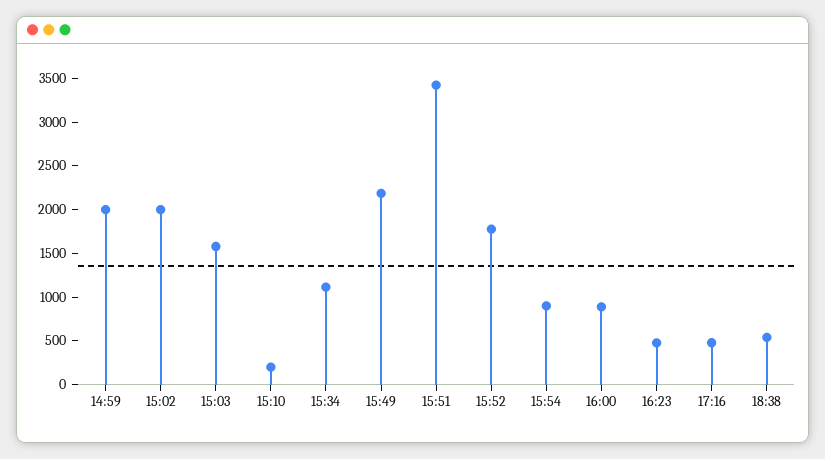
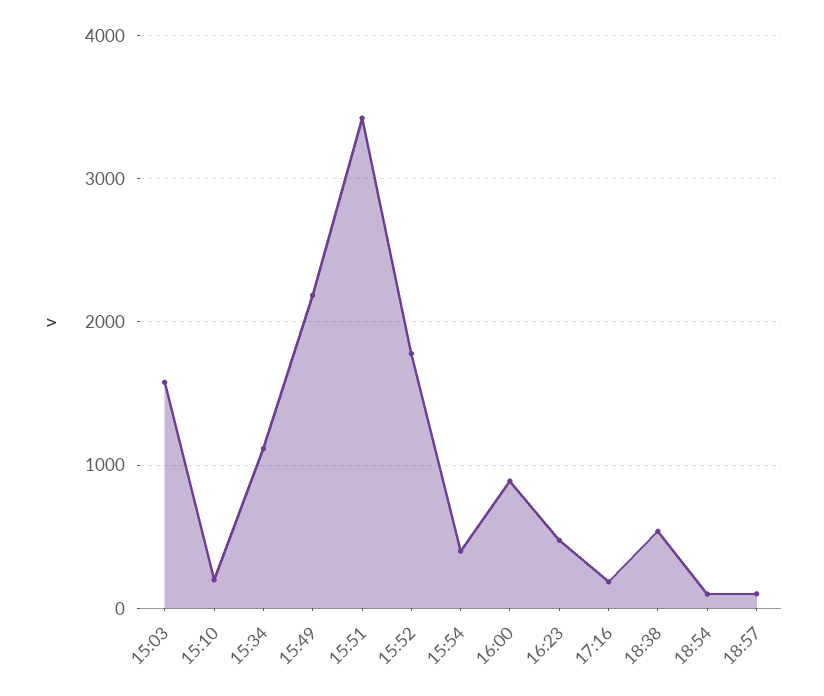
14:59: 2000 -> none
15:02: 2000 -> none
15:54: 900 -> 400
17:16: 500 -> 200
18:54: none -> 100
18:57: none -> 100

